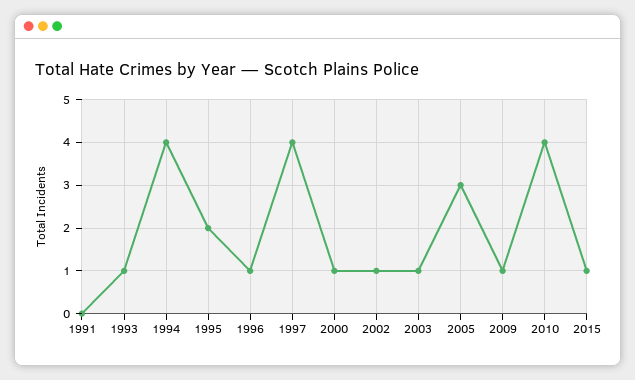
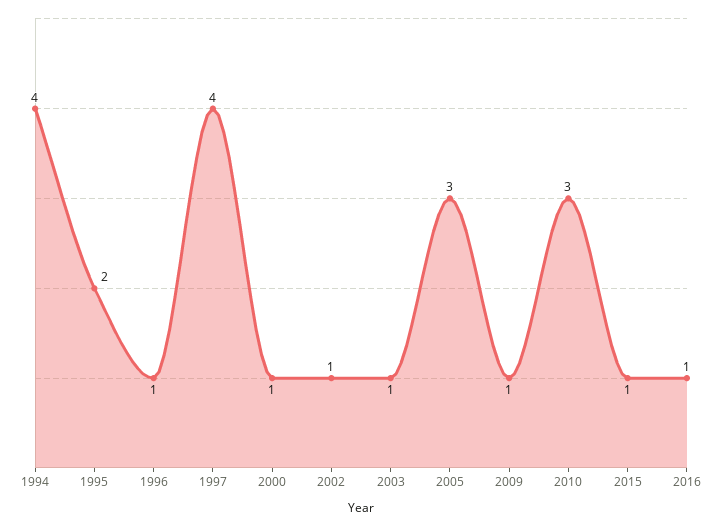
1991: 0 -> none
1993: 1 -> none
2010: 4 -> 3
2016: none -> 1

